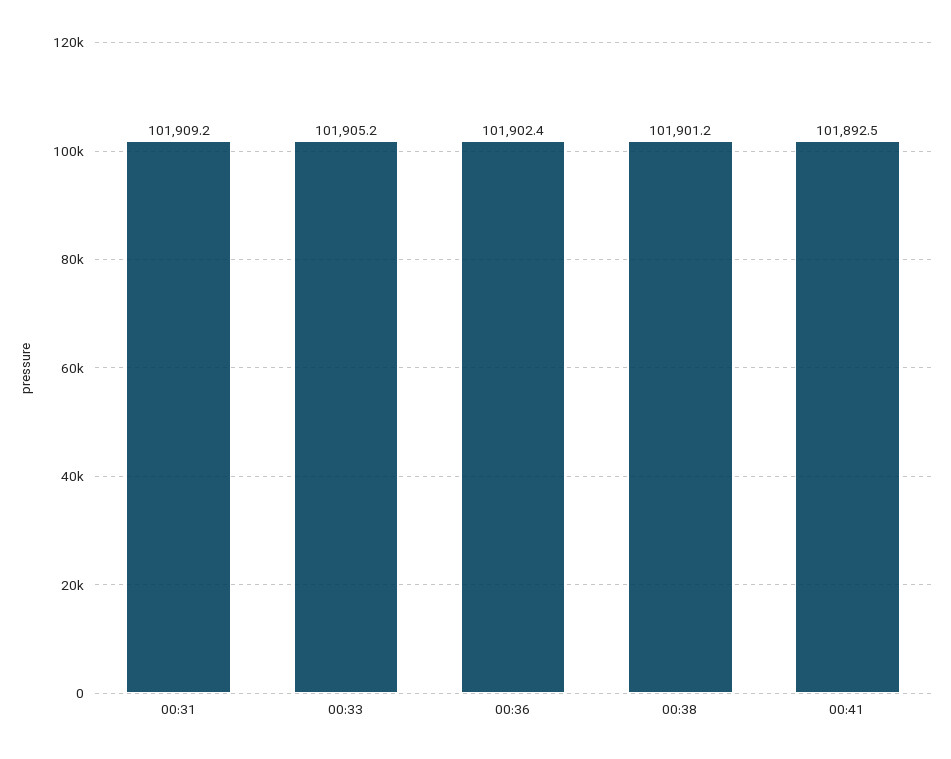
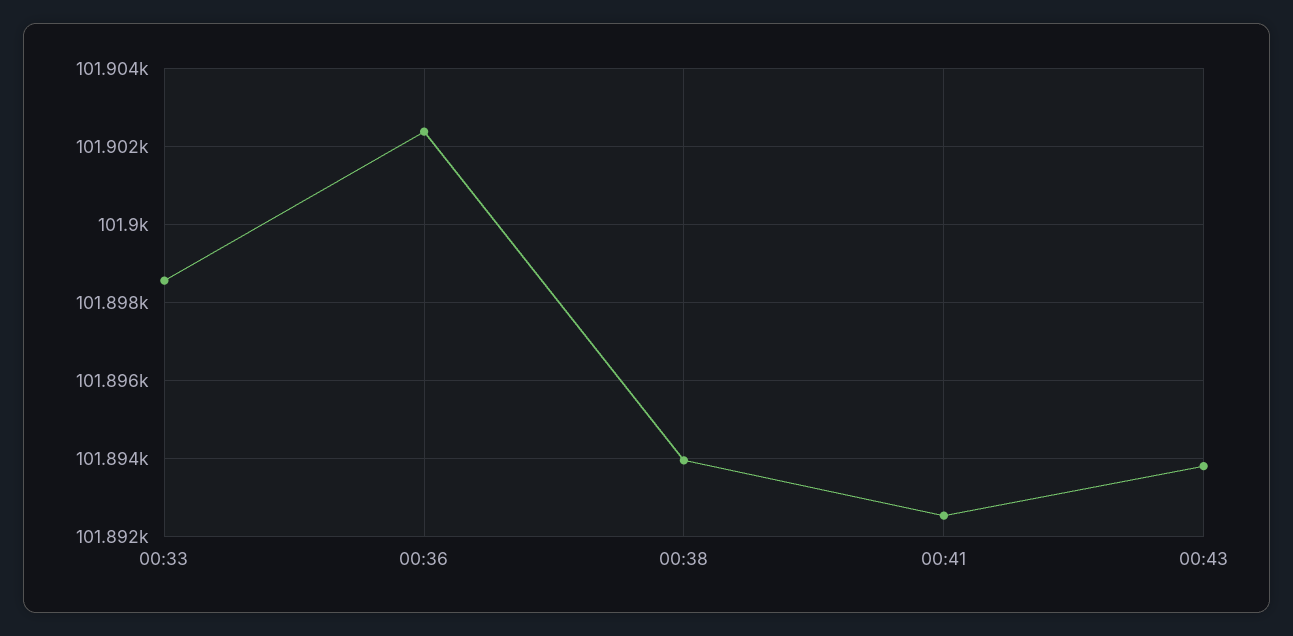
00:31: 101909.2 -> none
00:33: 101905.2 -> 101898.6
00:38: 101901.2 -> 101894
00:43: none -> 101893.8

